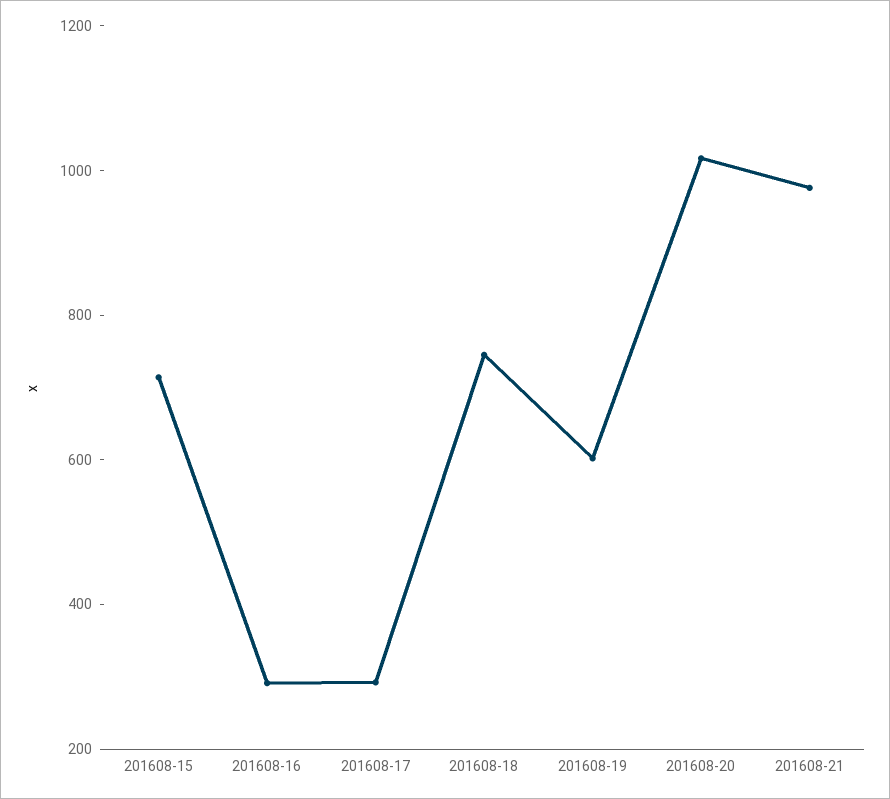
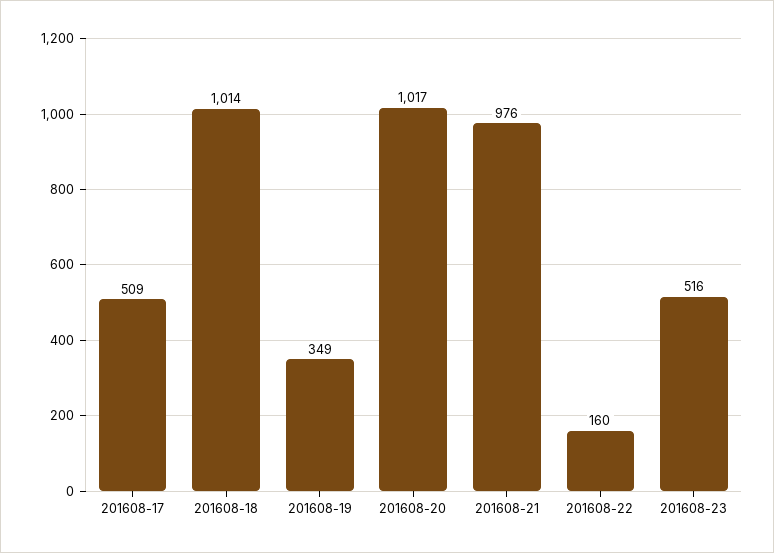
201608-15: 700 -> none
201608-16: 300 -> none
201608-17: 300 -> 509
201608-18: 750 -> 1014
201608-19: 600 -> 349
201608-22: none -> 160
201608-23: none -> 516

